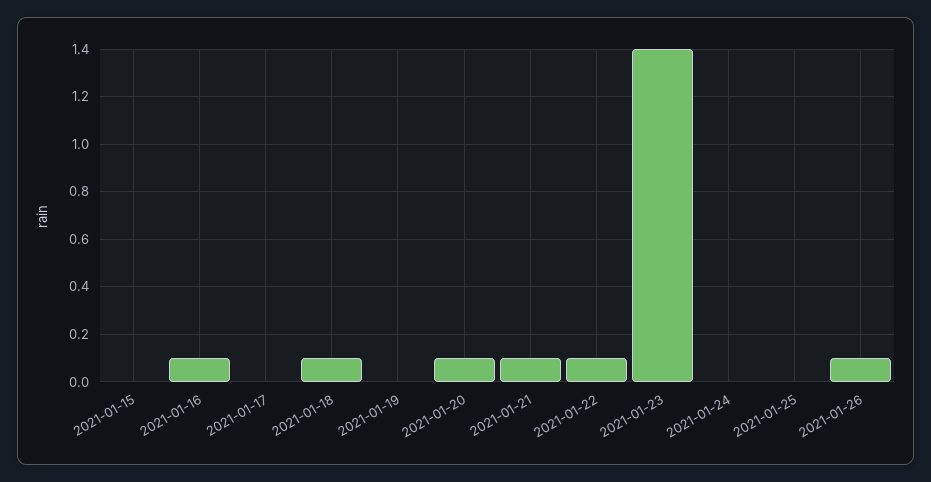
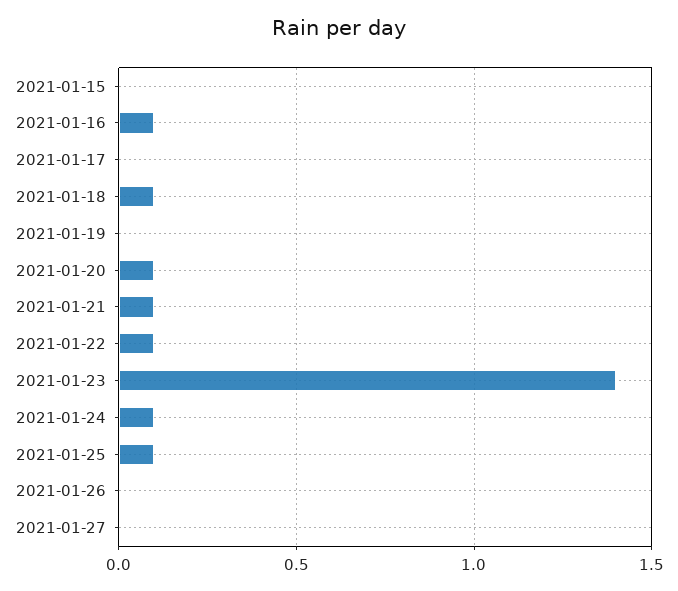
2021-01-24: 0 -> 0.1
2021-01-25: 0 -> 0.1
2021-01-26: 0.1 -> 0
2021-01-27: none -> 0

